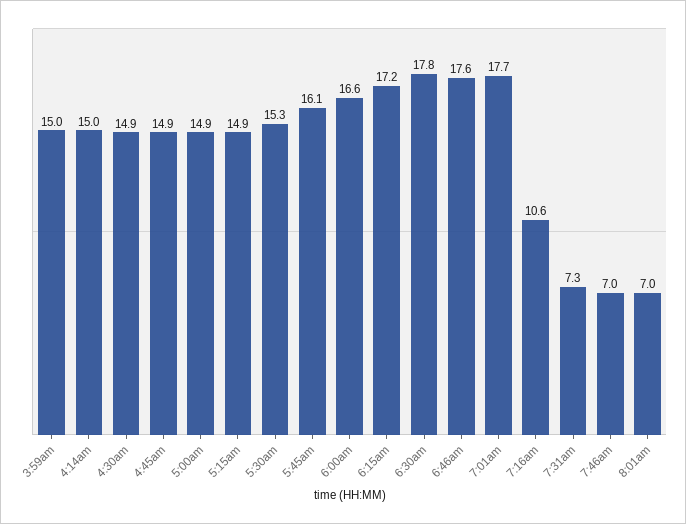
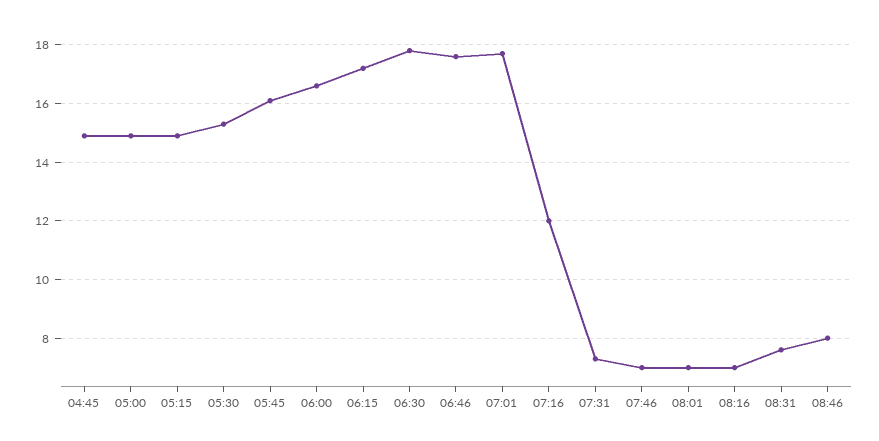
3:59am: 15 -> none
4:14am: 15 -> none
4:30am: 14.9 -> none
7:16am: 10.6 -> 12
08:16: none -> 7
08:31: none -> 7.5
08:46: none -> 8

